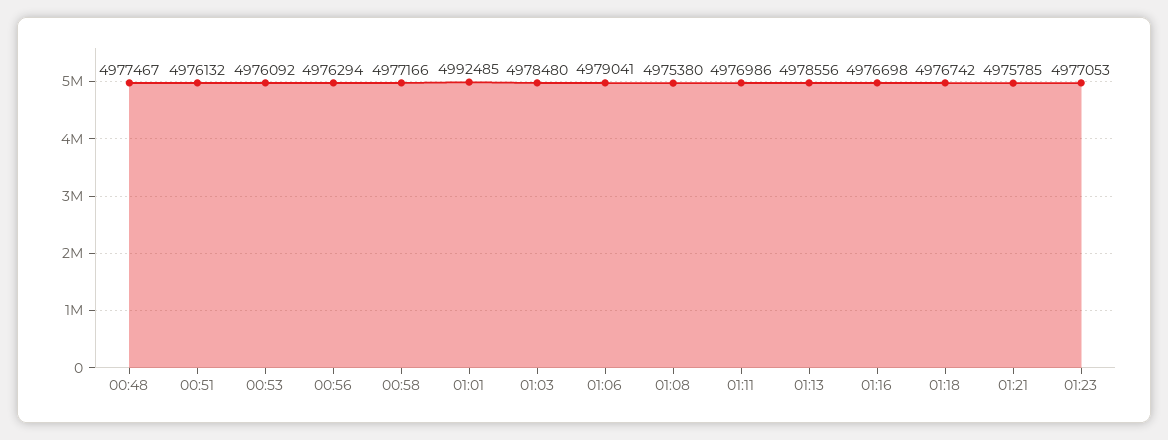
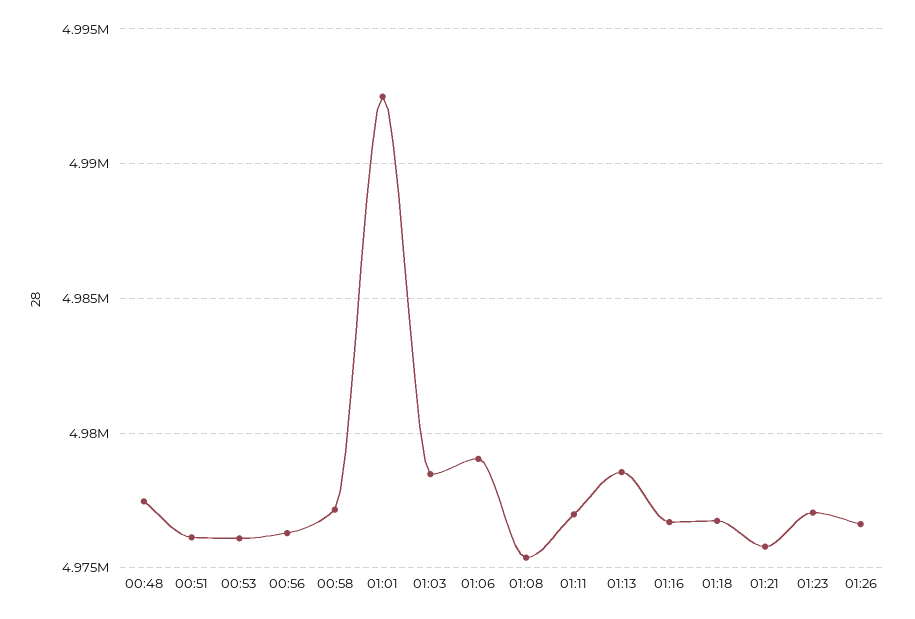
01:26: none -> 4976500

